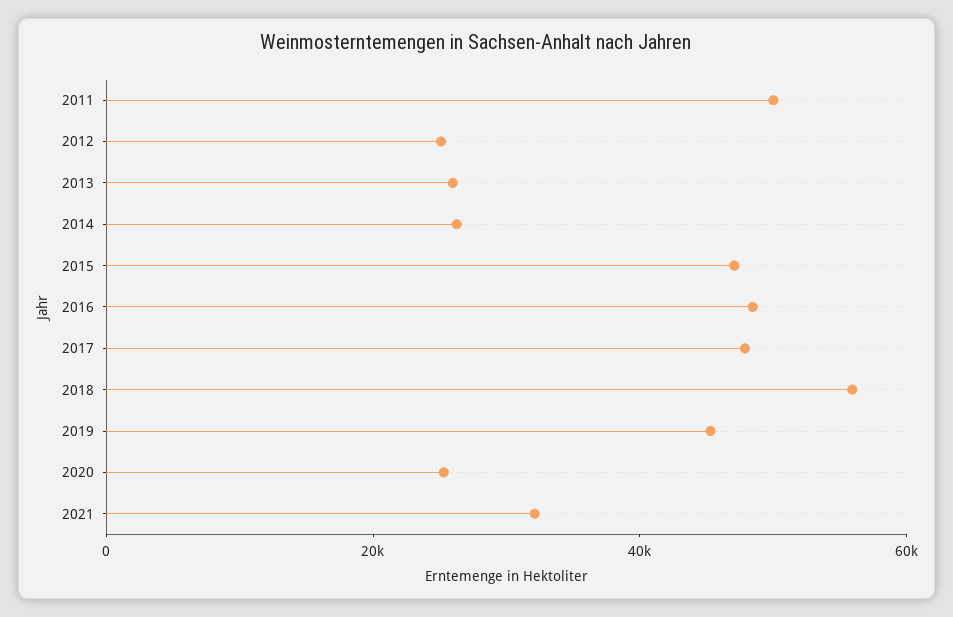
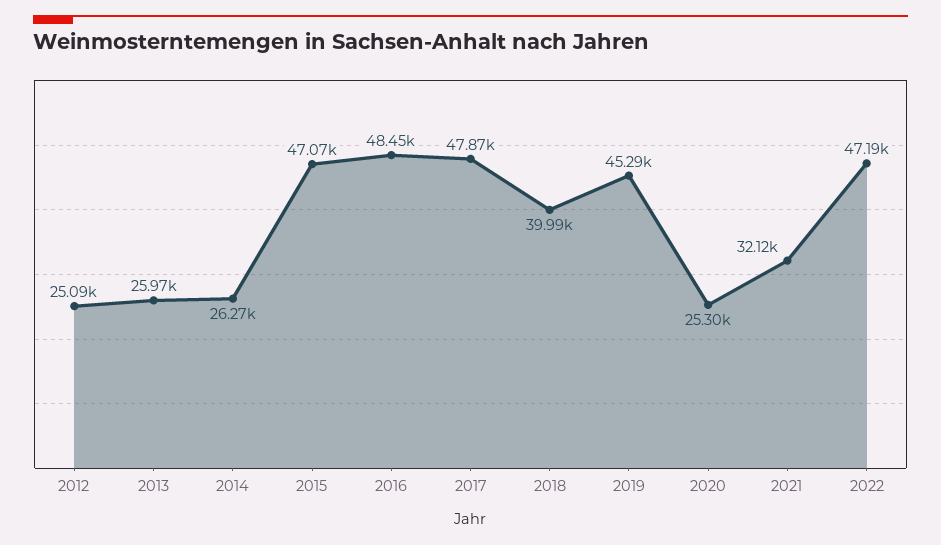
2011: 50000 -> none
2018: 55000 -> 39990
2022: none -> 47190

